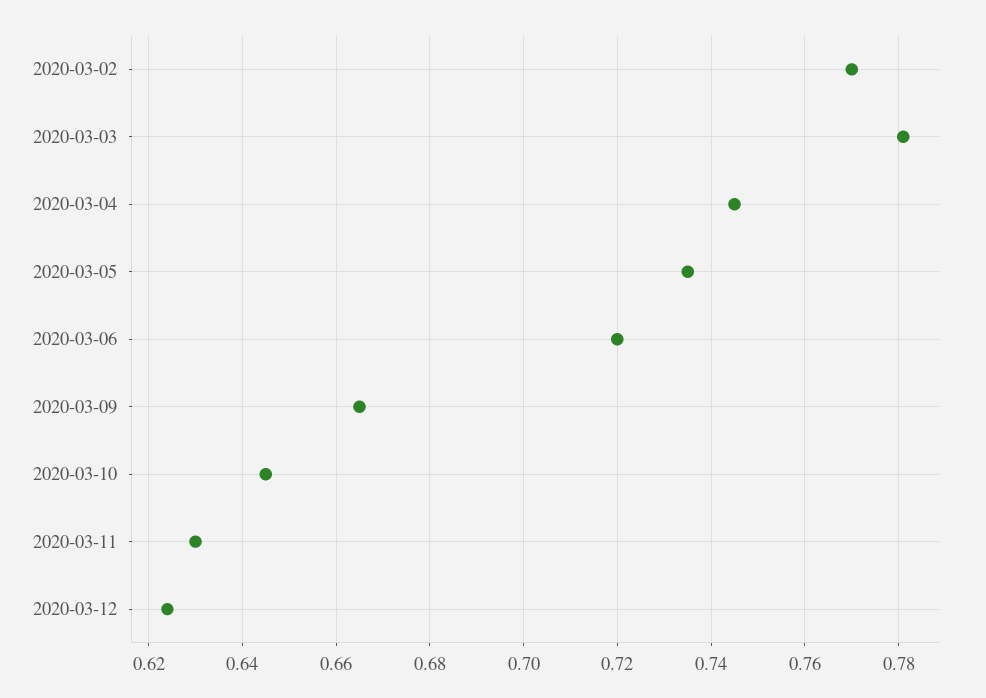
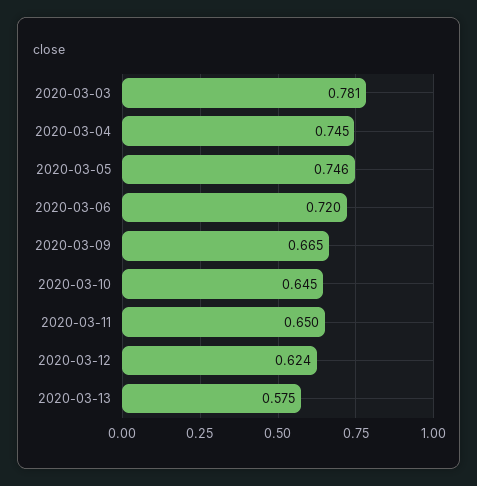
2020-03-02: 0.77 -> none
2020-03-05: 0.735 -> 0.746
2020-03-11: 0.63 -> 0.65
2020-03-13: none -> 0.575

